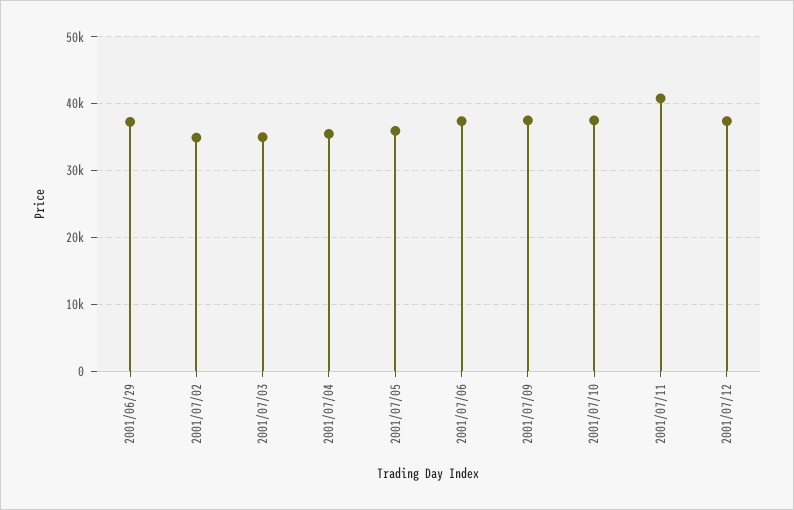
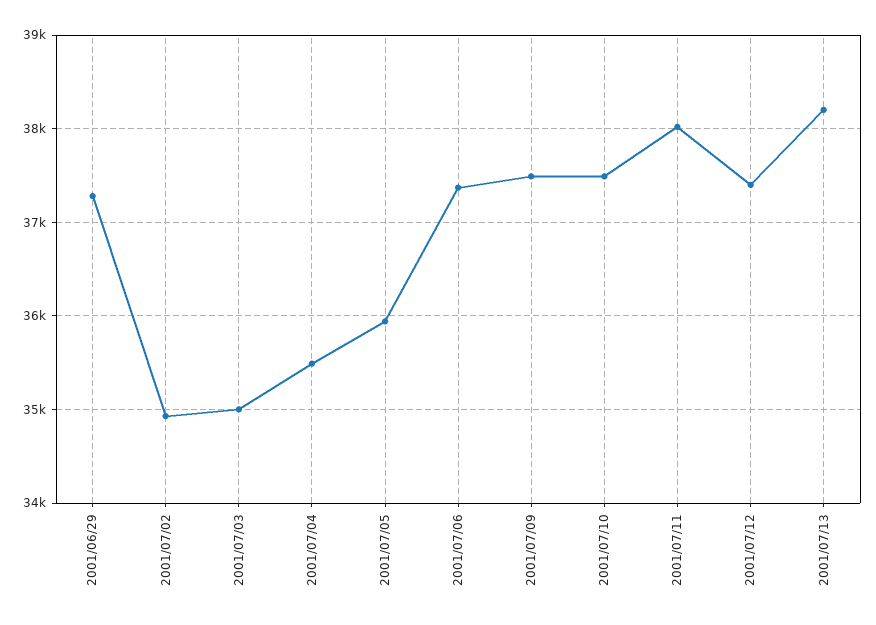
2001/07/11: 41000 -> 38000
2001/07/13: none -> 38200

